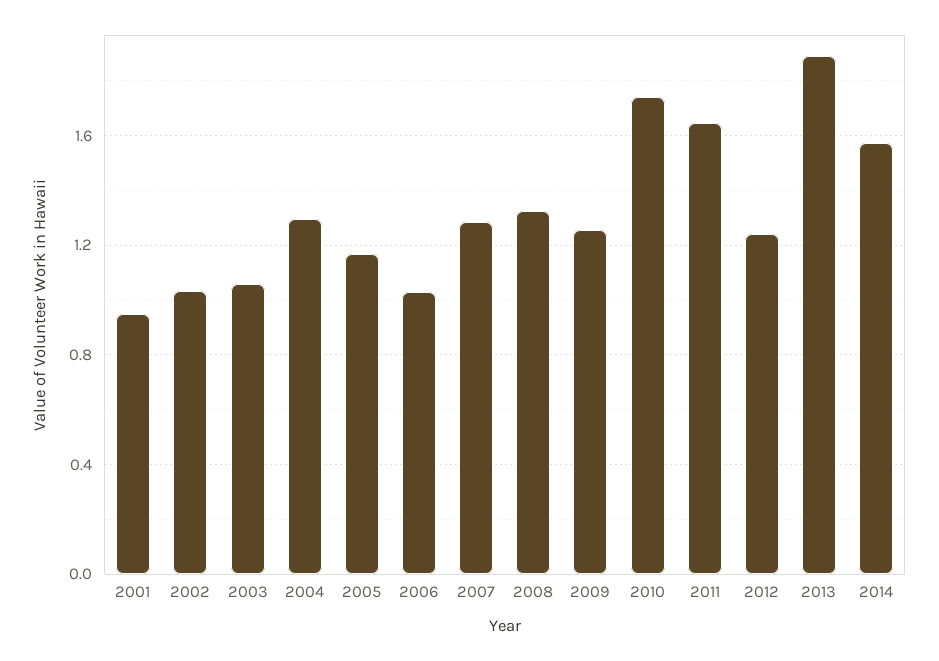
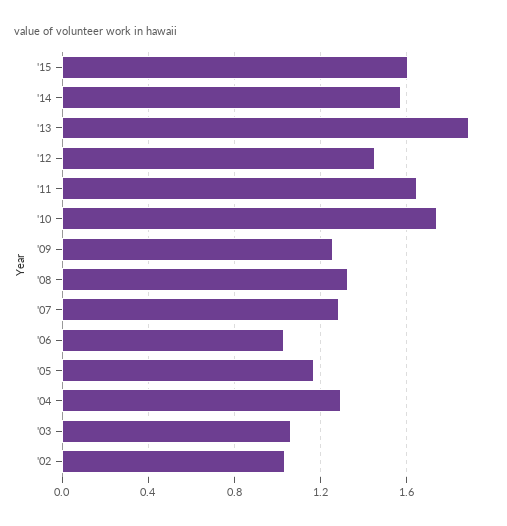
2001: 0.95 -> none
2012: 1.25 -> 1.45
'15: none -> 1.6

